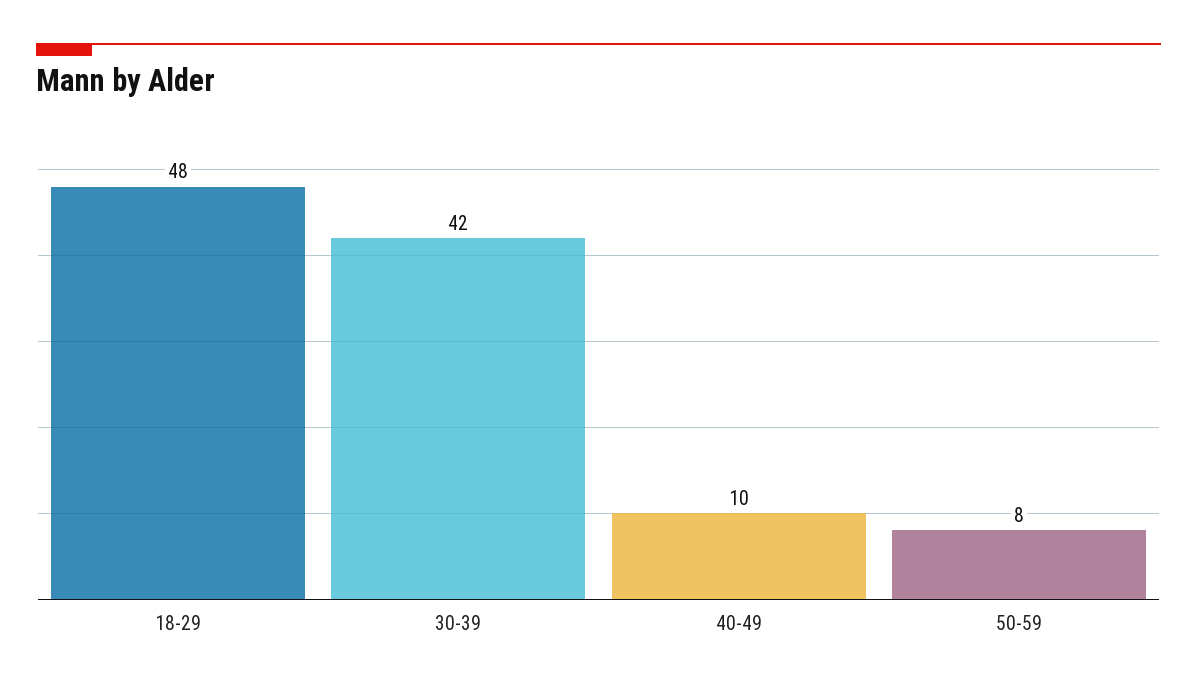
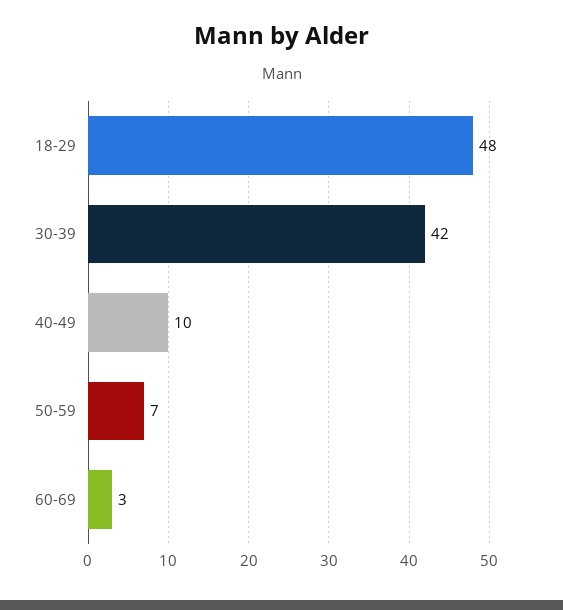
50-59: 8 -> 7
60-69: none -> 3

